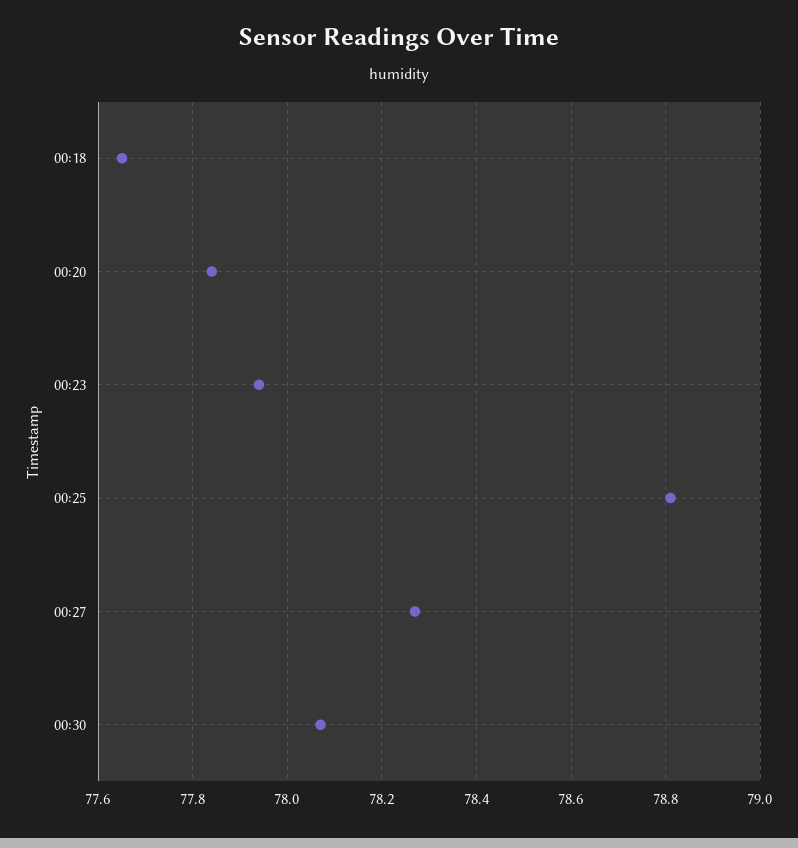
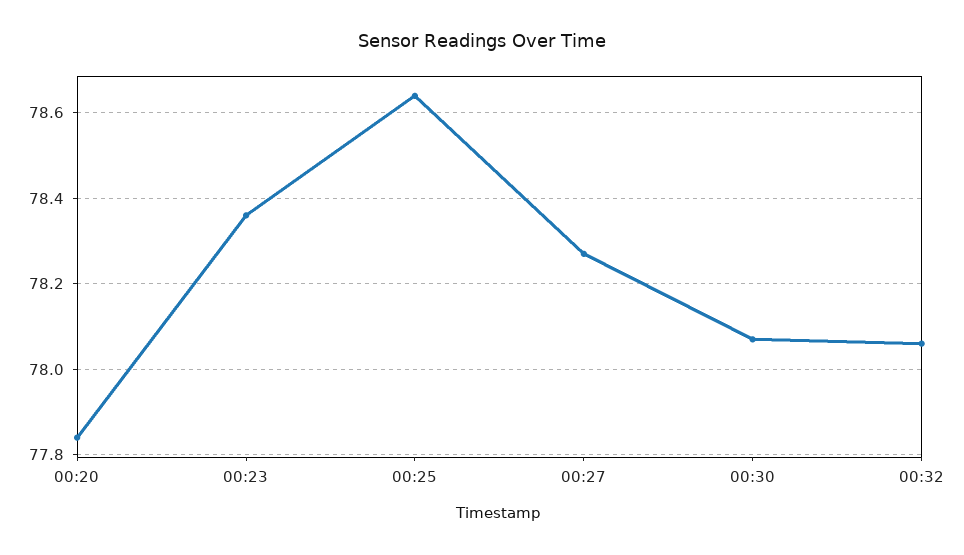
00:18: 77.65 -> none
00:23: 77.95 -> 78.35
00:25: 78.8 -> 78.65
00:32: none -> 78.05

